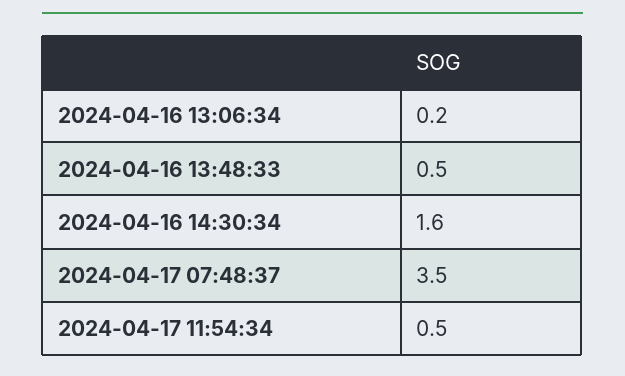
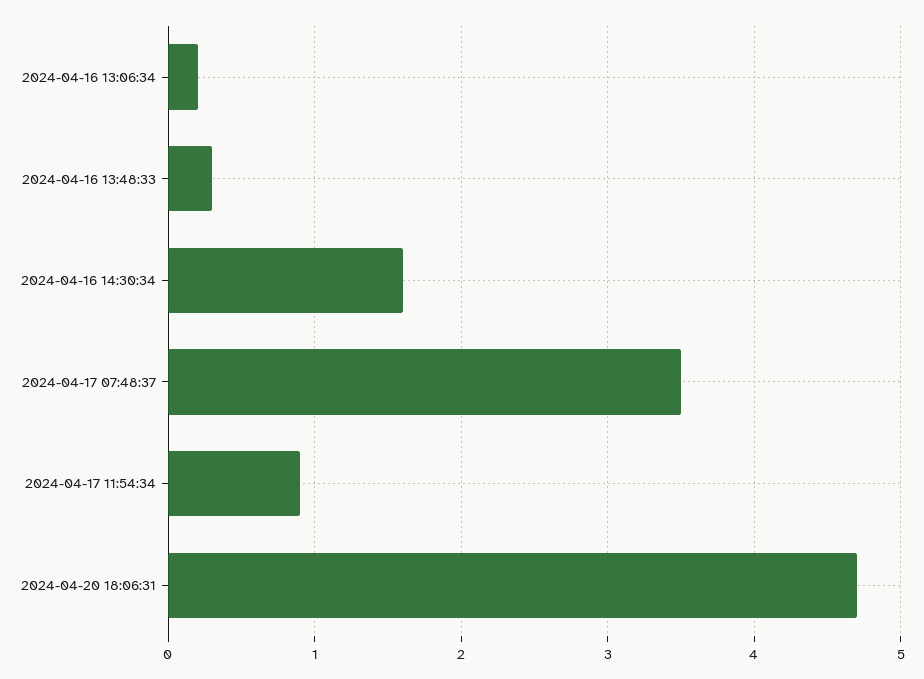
2024-04-16 13:48:33: 0.5 -> 0.3
2024-04-17 11:54:34: 0.5 -> 0.9
2024-04-20 18:06:31: none -> 4.7

